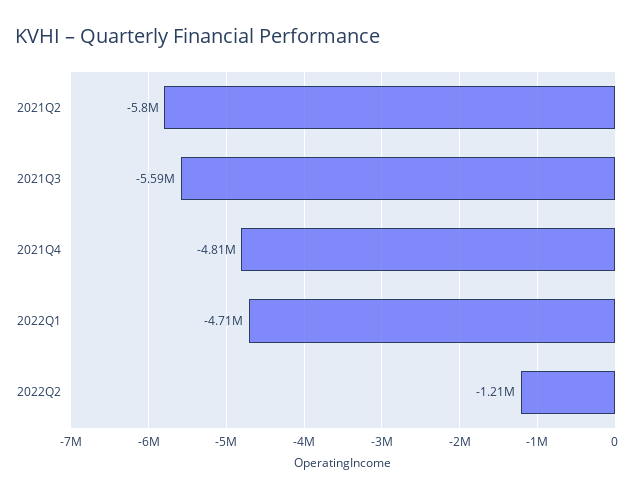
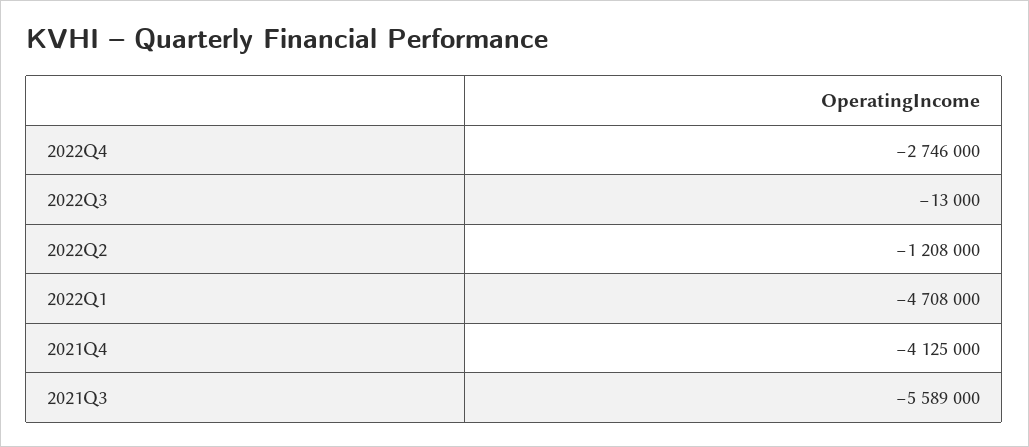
2021Q2: -5800000 -> none
2021Q4: -4810000 -> -4125000
2022Q4: none -> -2746000
2022Q3: none -> -13000

